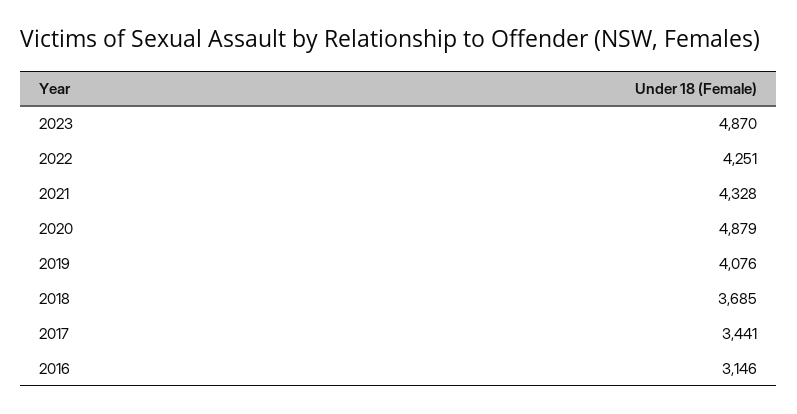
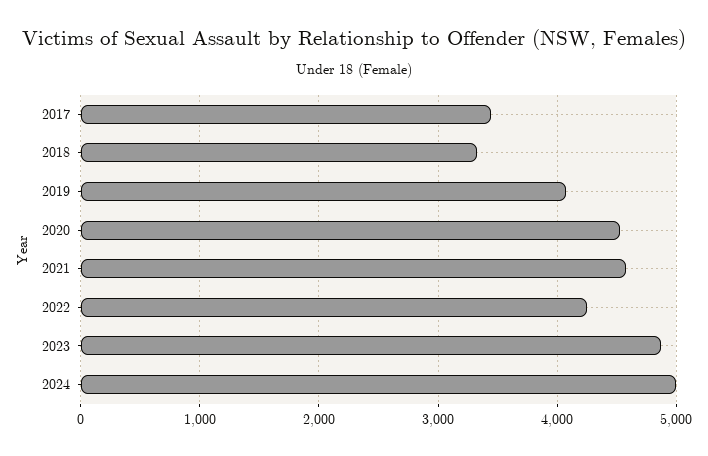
2021: 4328 -> 4600
2020: 4879 -> 4500
2018: 3685 -> 3300
2016: 3146 -> none
2024: none -> 5000

